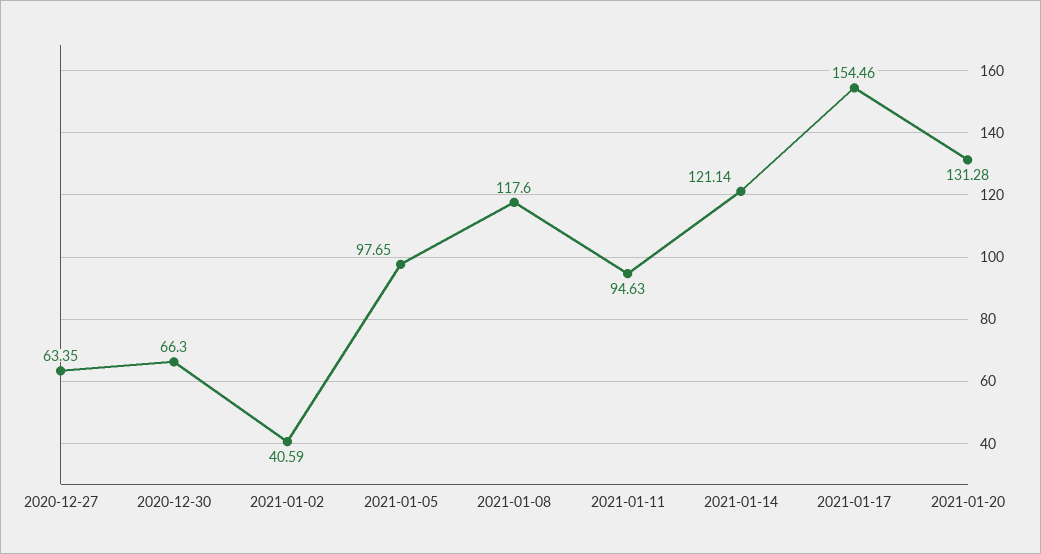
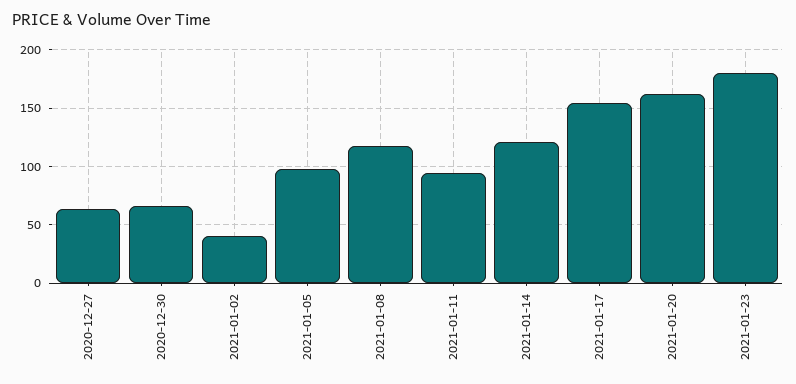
2021-01-20: 131.28 -> 160
2021-01-23: none -> 180

